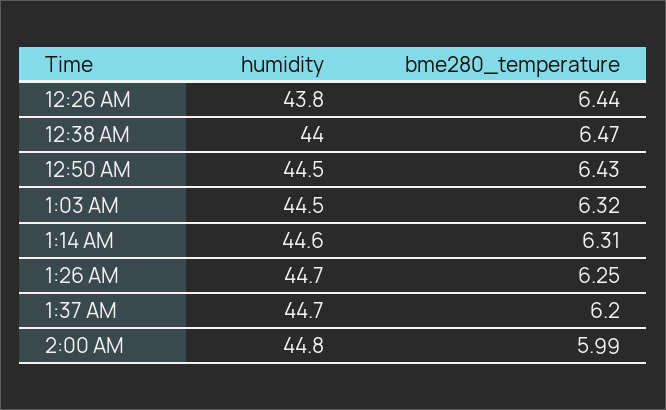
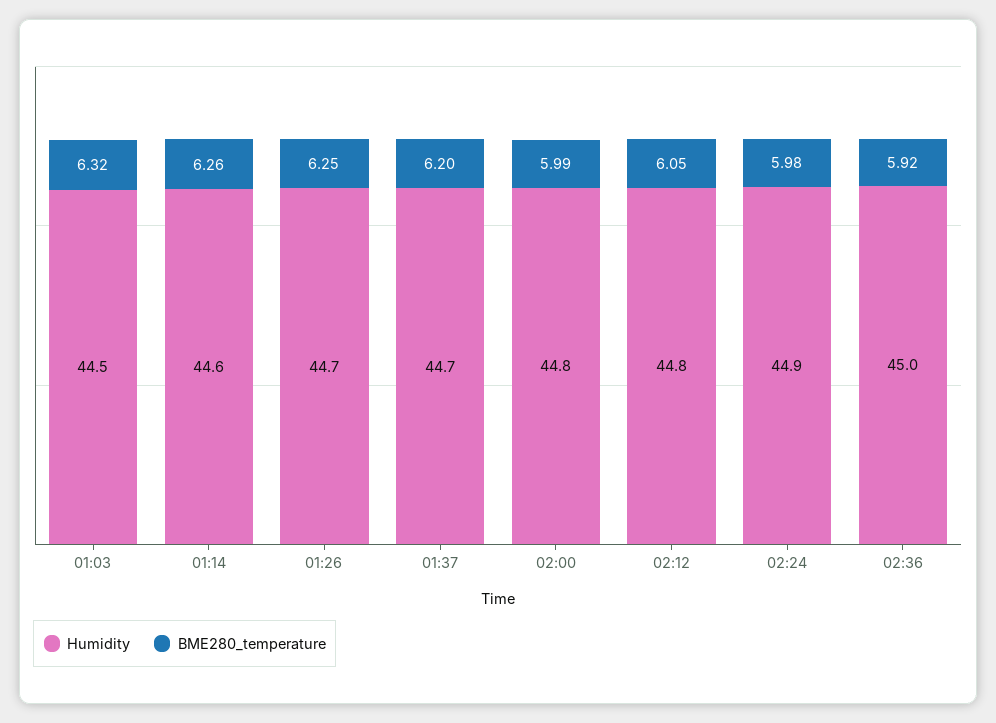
humidity, 12:26 AM: 43.8 -> none
bme280_temperature, 12:26 AM: 6.44 -> none
humidity, 12:38 AM: 44 -> none
bme280_temperature, 12:38 AM: 6.47 -> none
humidity, 12:50 AM: 44.5 -> none
bme280_temperature, 12:50 AM: 6.43 -> none
bme280_temperature, 1:14 AM: 6.31 -> 6.26
humidity, 02:12: none -> 44.8
bme280_temperature, 02:12: none -> 6.05
humidity, 02:24: none -> 44.9
bme280_temperature, 02:24: none -> 5.98
humidity, 02:36: none -> 45
bme280_temperature, 02:36: none -> 5.92

